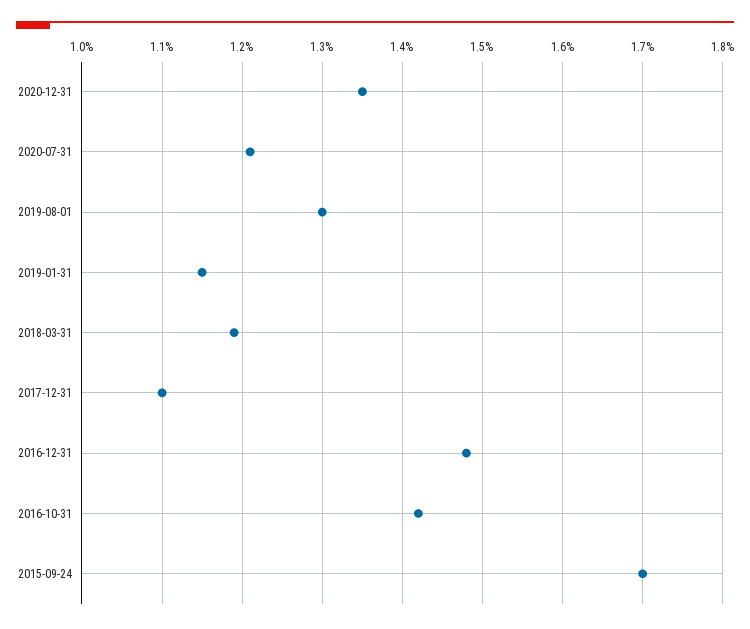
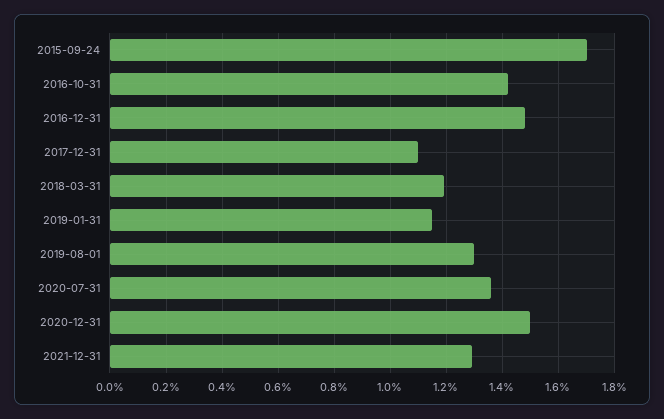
2020-12-31: 1.35 -> 1.5
2020-07-31: 1.21 -> 1.35
2021-12-31: none -> 1.3

